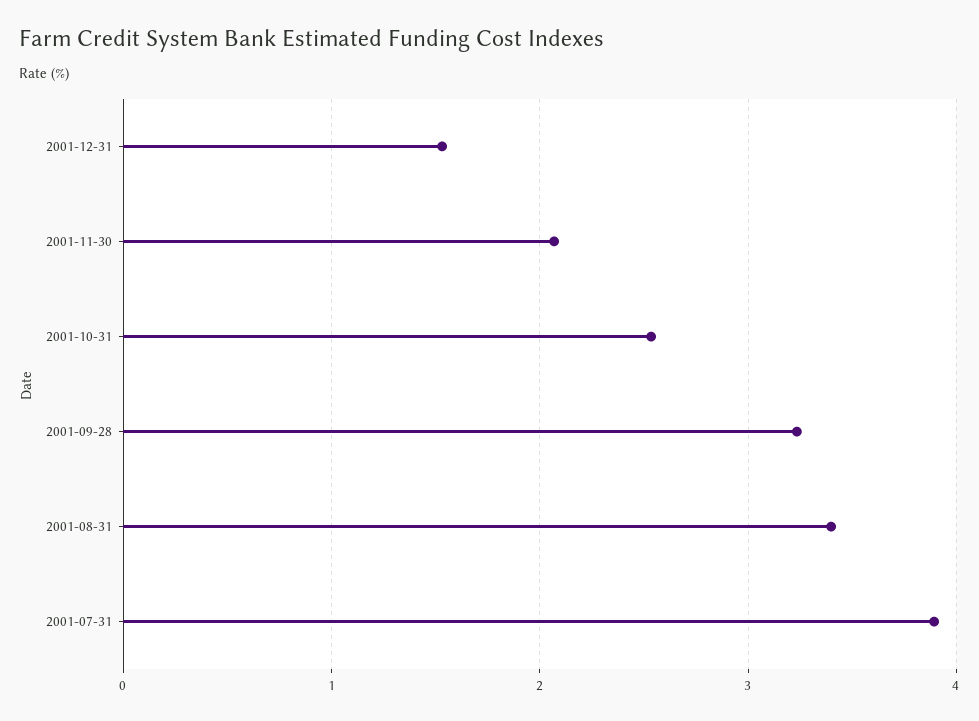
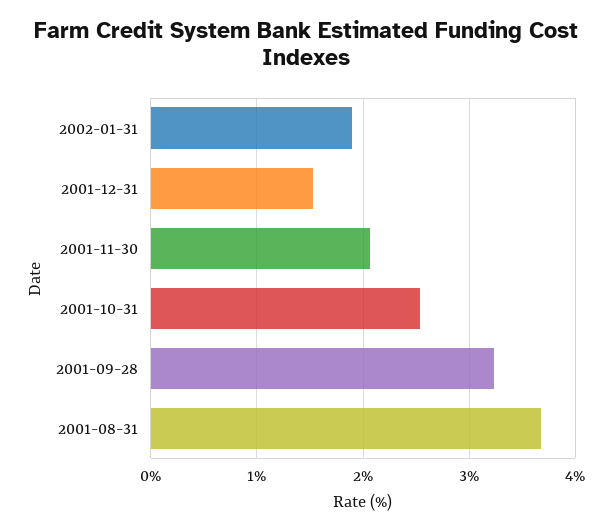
2001-08-31: 3.4 -> 3.7
2001-07-31: 3.9 -> none
2002-01-31: none -> 1.9

